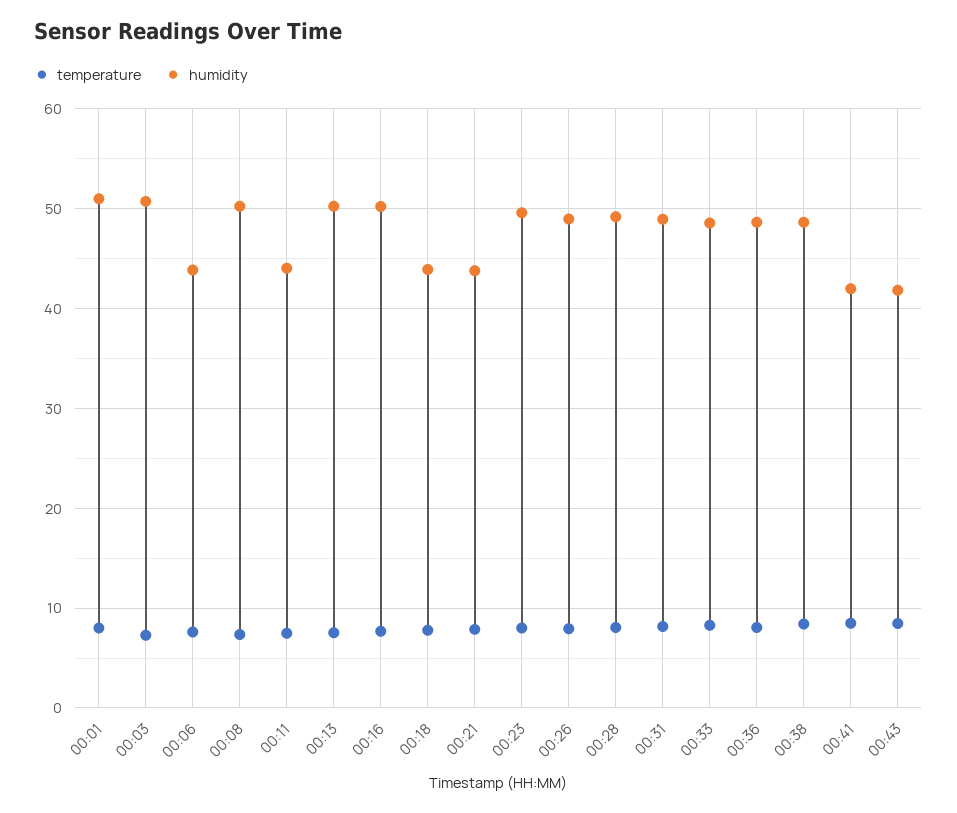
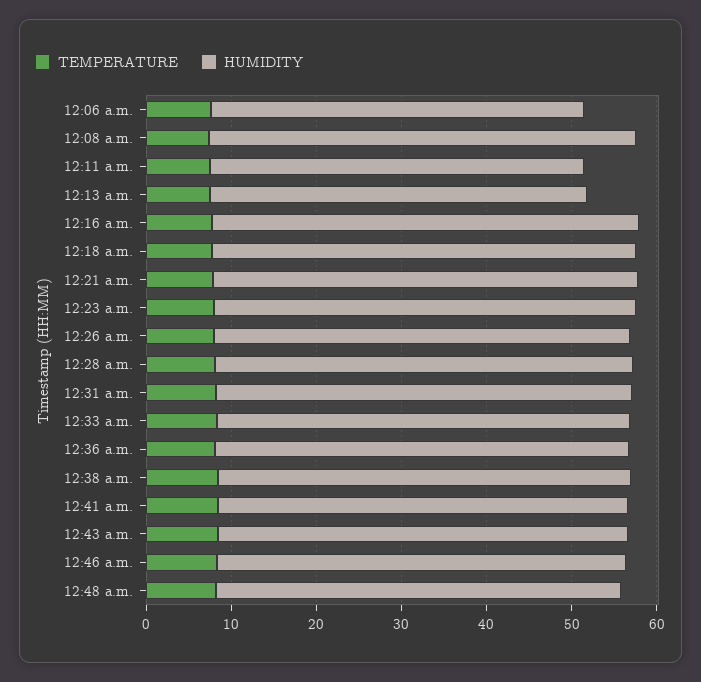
temperature, 00:01: 8 -> none
humidity, 00:01: 51 -> none
temperature, 00:03: 7 -> none
humidity, 00:03: 51 -> none
humidity, 00:13: 50 -> 44
humidity, 00:18: 44 -> 50
humidity, 00:21: 44 -> 50
humidity, 00:41: 42 -> 48
humidity, 00:43: 42 -> 48
temperature, 12:46 a.m.: none -> 8
humidity, 12:46 a.m.: none -> 48
temperature, 12:48 a.m.: none -> 8
humidity, 12:48 a.m.: none -> 48

